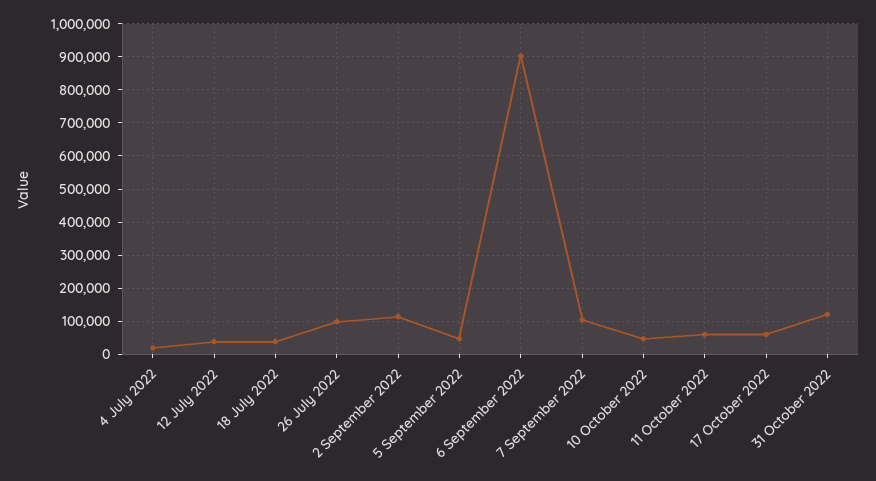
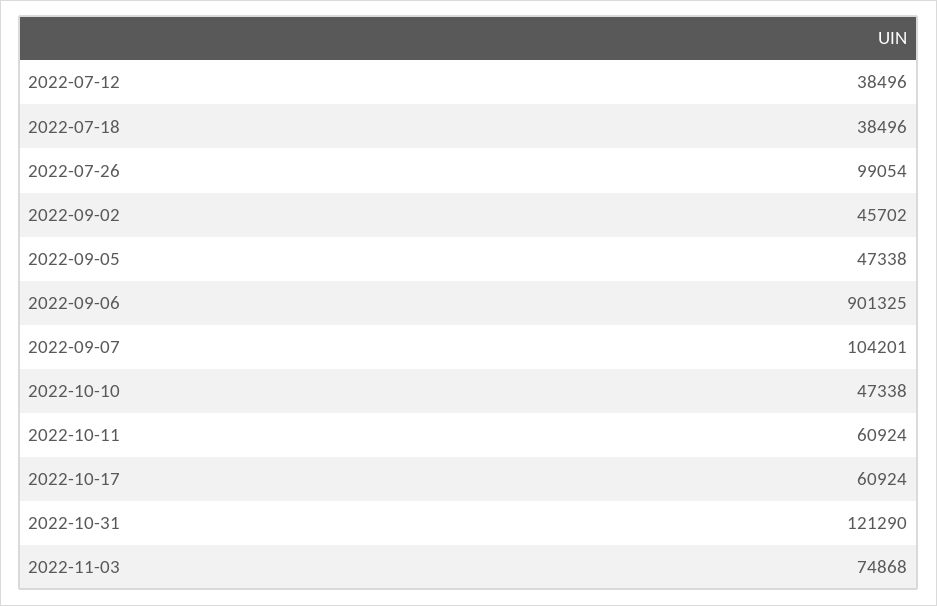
4 July 2022: 20000 -> none
2 September 2022: 120000 -> 45702
2022-11-03: none -> 74868

